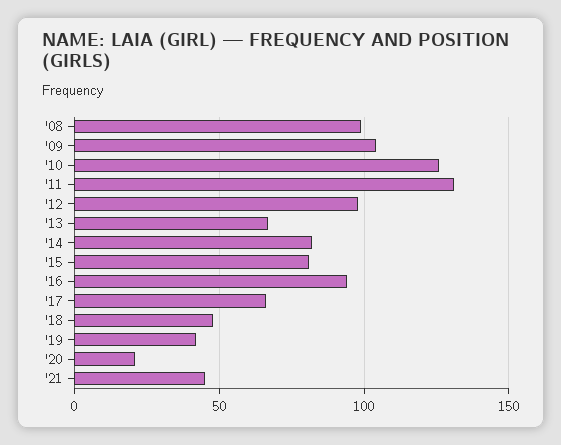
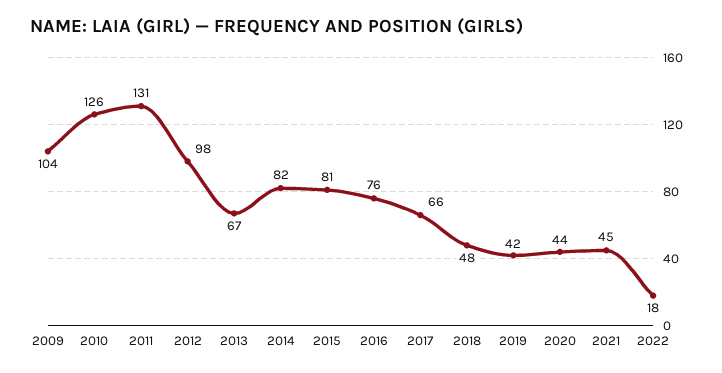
'08: 100 -> none
'16: 95 -> 76
'20: 20 -> 44
2022: none -> 18

